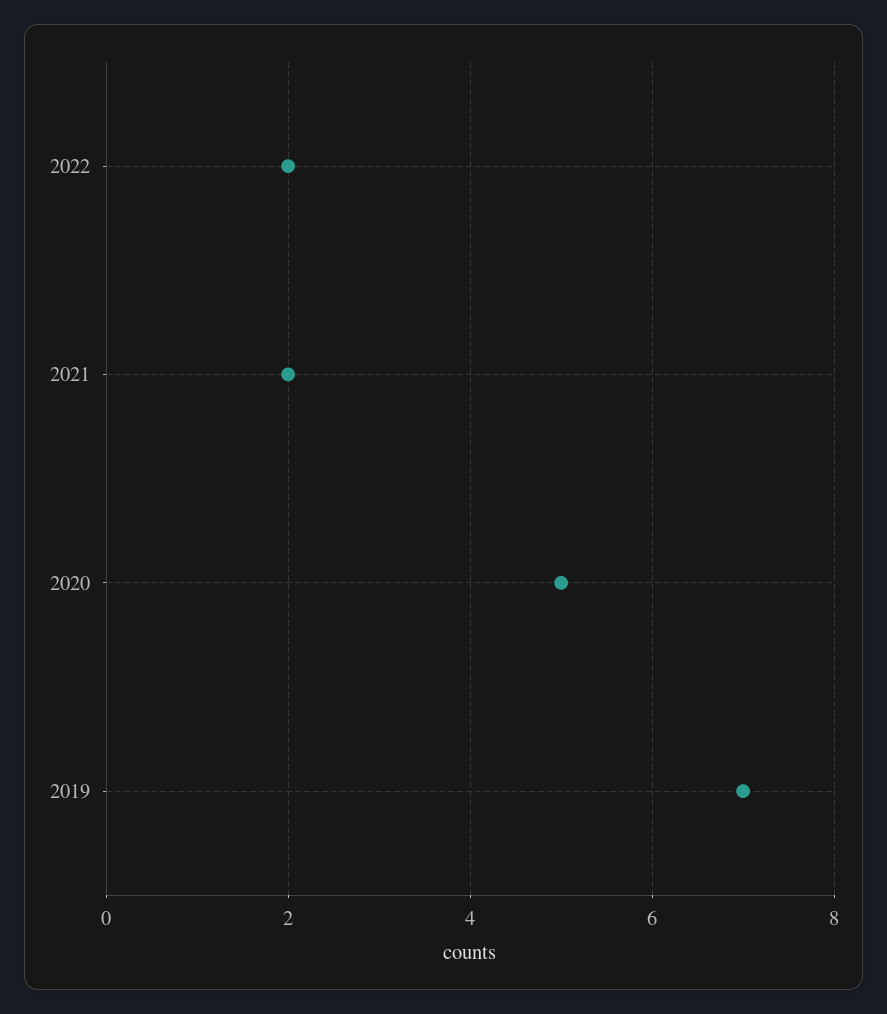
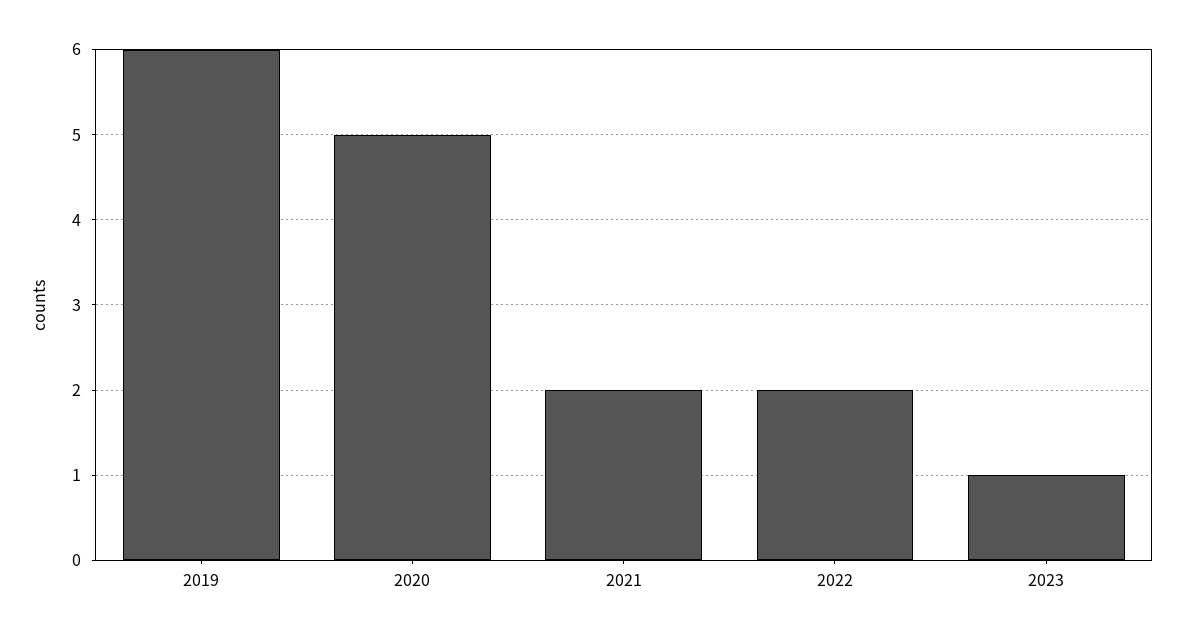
2019: 7 -> 6
2023: none -> 1

